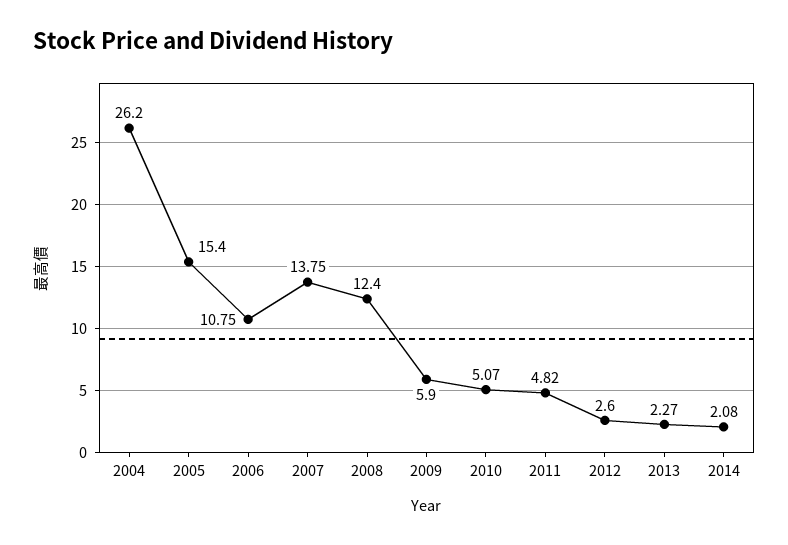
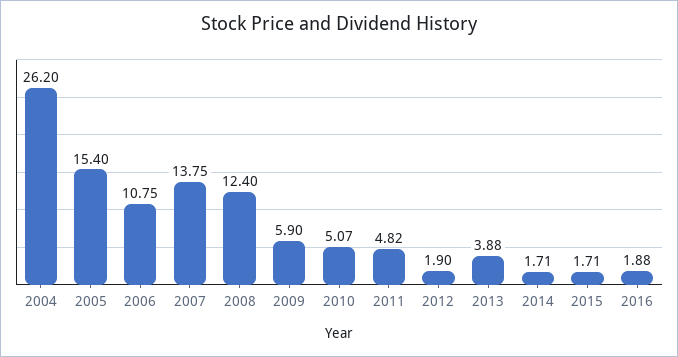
2012: 2.6 -> 1.9
2013: 2.27 -> 3.88
2014: 2.08 -> 1.71
2015: none -> 1.71
2016: none -> 1.88

